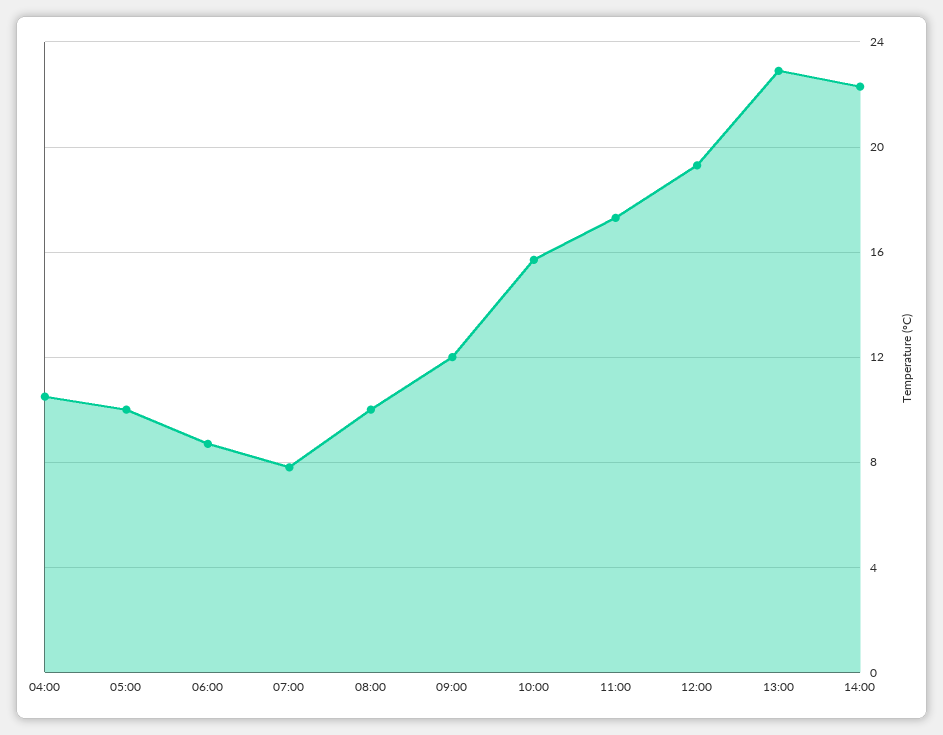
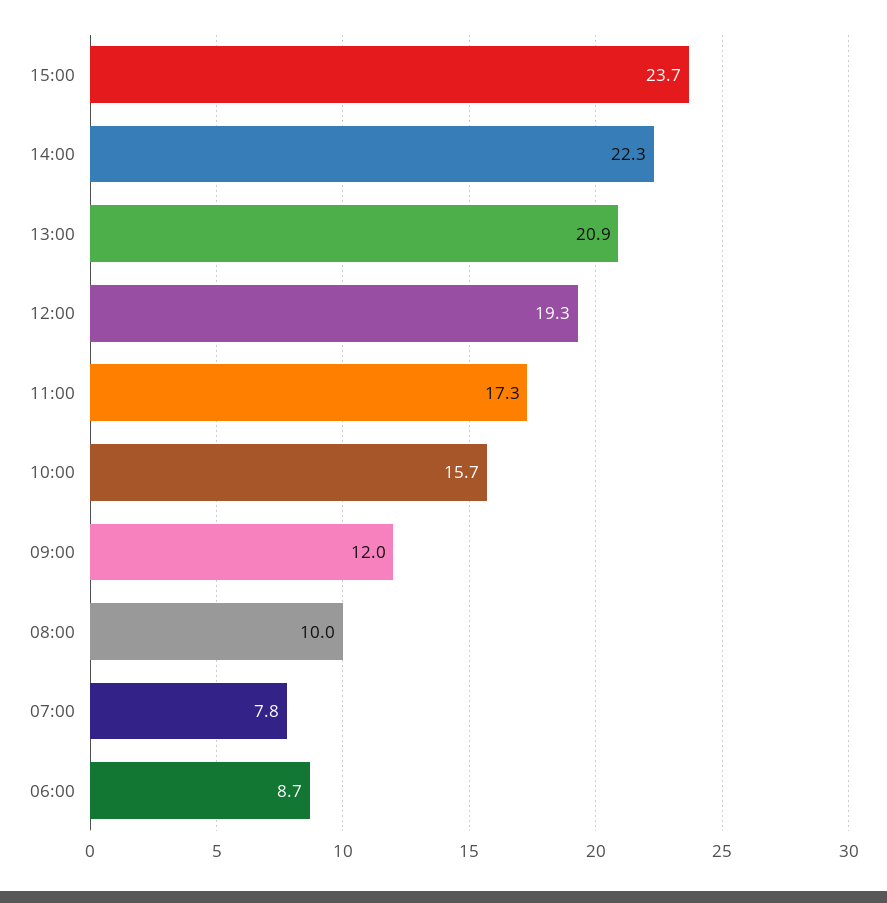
04:00: 10.5 -> none
05:00: 10 -> none
13:00: 23 -> 20.9
15:00: none -> 23.7

